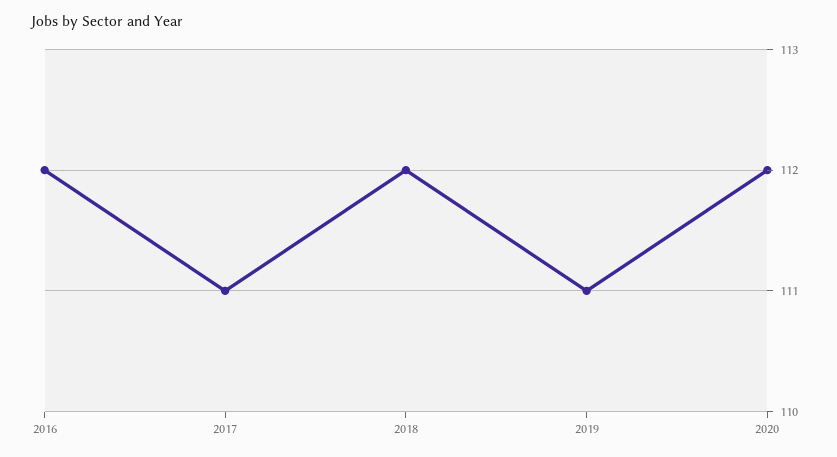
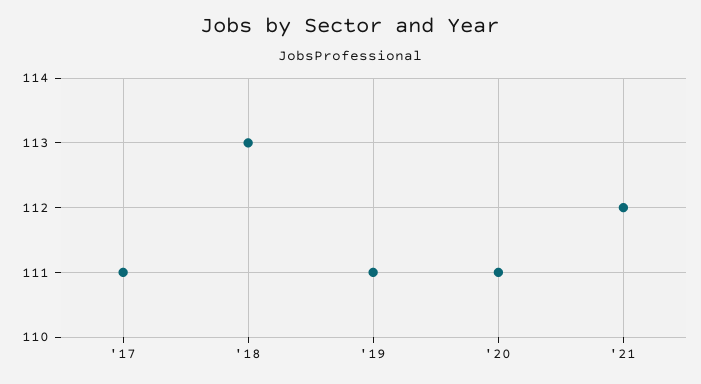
2016: 112 -> none
2018: 112 -> 113
2020: 112 -> 111
'21: none -> 112

